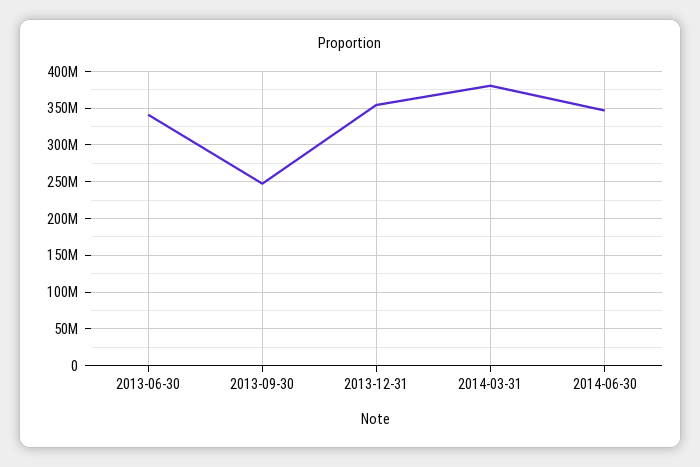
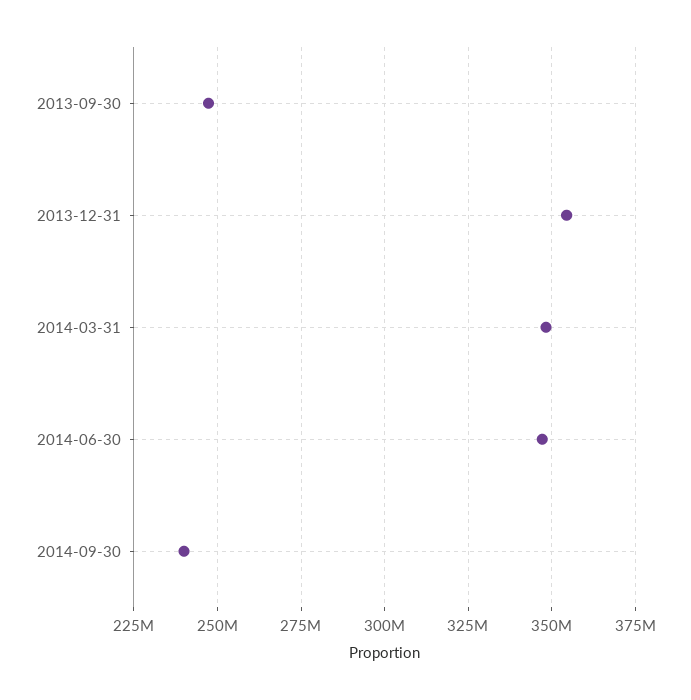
2013-06-30: 340000000 -> none
2014-03-31: 380000000 -> 347500000
2014-09-30: none -> 240000000

